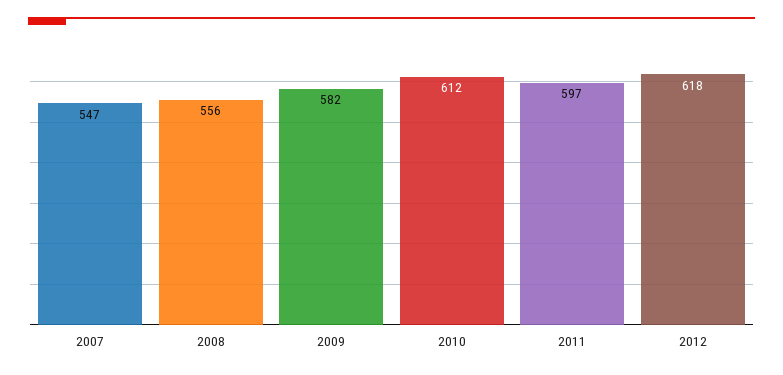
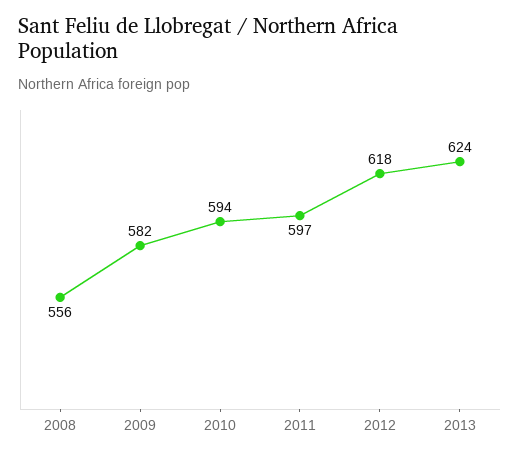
2007: 547 -> none
2010: 612 -> 594
2013: none -> 624

